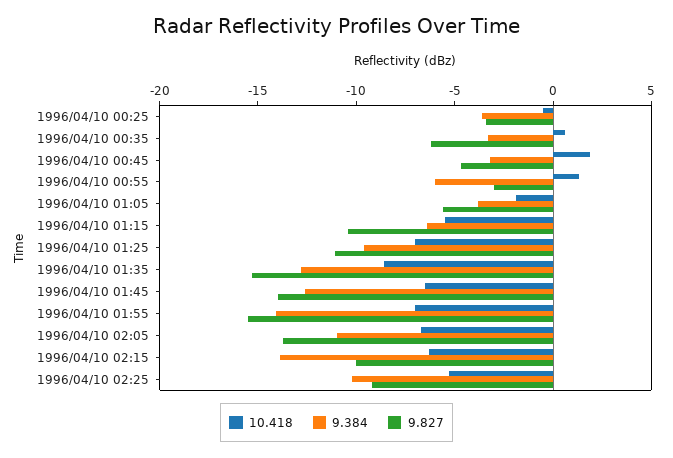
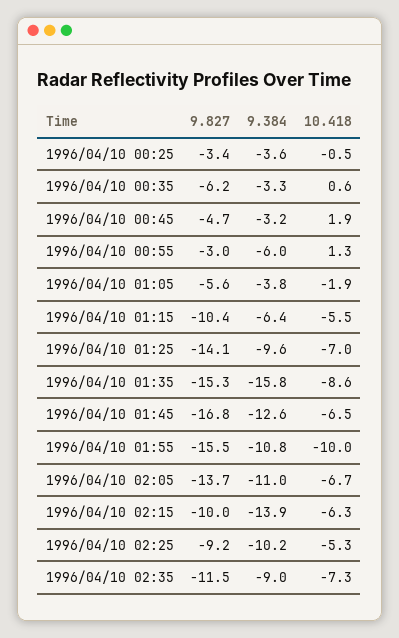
9.827, 1996/04/10 01:25: -11 -> -14.1
9.384, 1996/04/10 01:35: -13 -> -15.8
9.827, 1996/04/10 01:45: -14 -> -16.8
10.418, 1996/04/10 01:55: -7 -> -10
9.384, 1996/04/10 01:55: -14 -> -10.8
9.827, 1996/04/10 02:35: none -> -11.5
9.384, 1996/04/10 02:35: none -> -9
10.418, 1996/04/10 02:35: none -> -7.3

